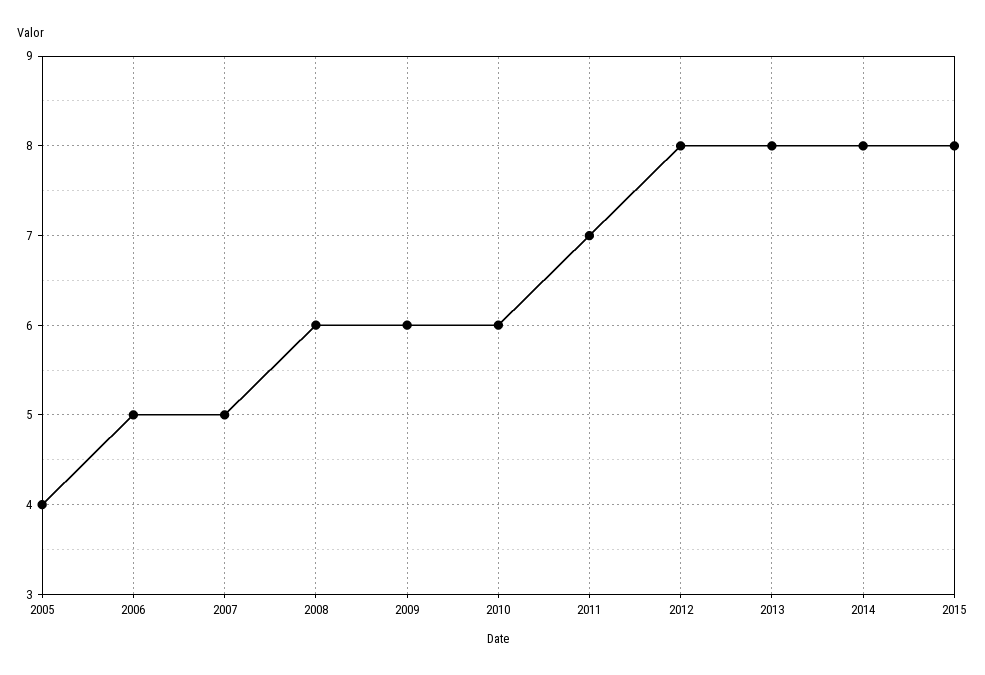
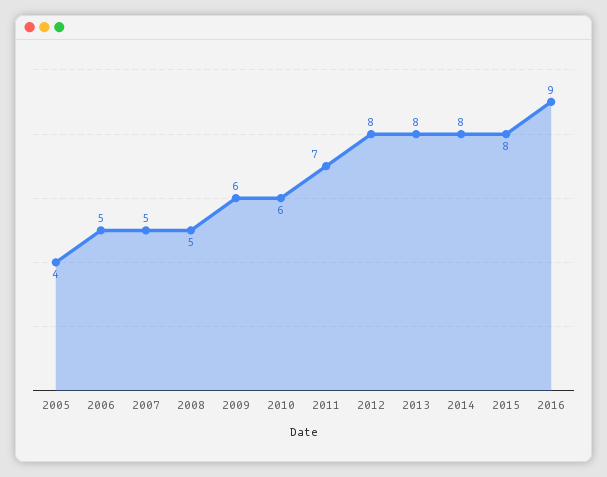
2008: 6 -> 5
2016: none -> 9

